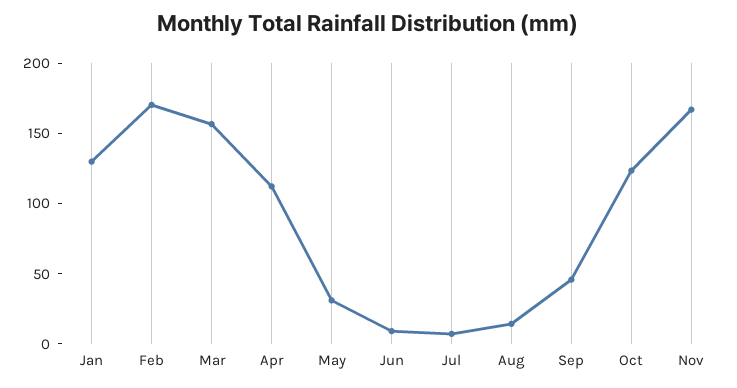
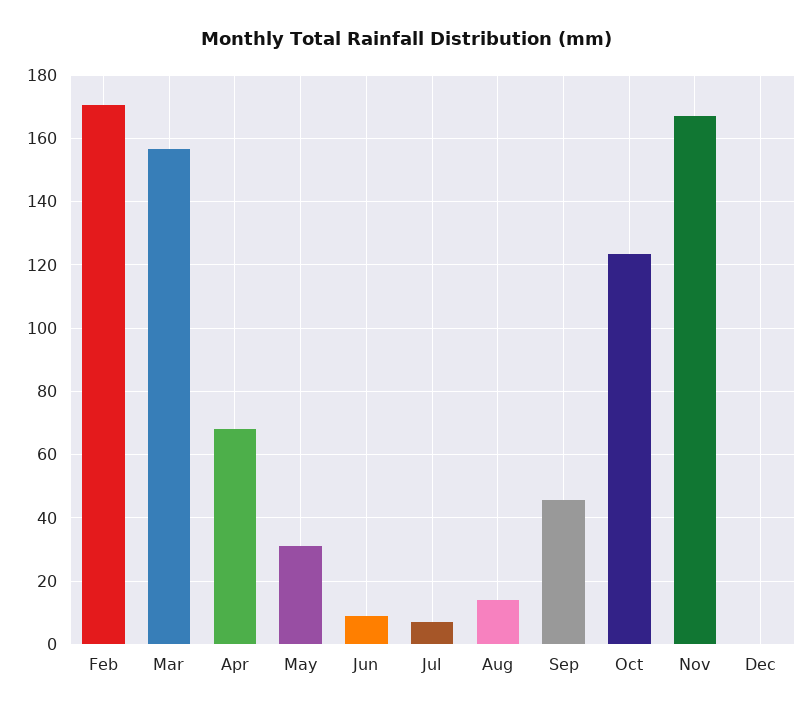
Jan: 130 -> none
Apr: 110 -> 68
Dec: none -> 0

